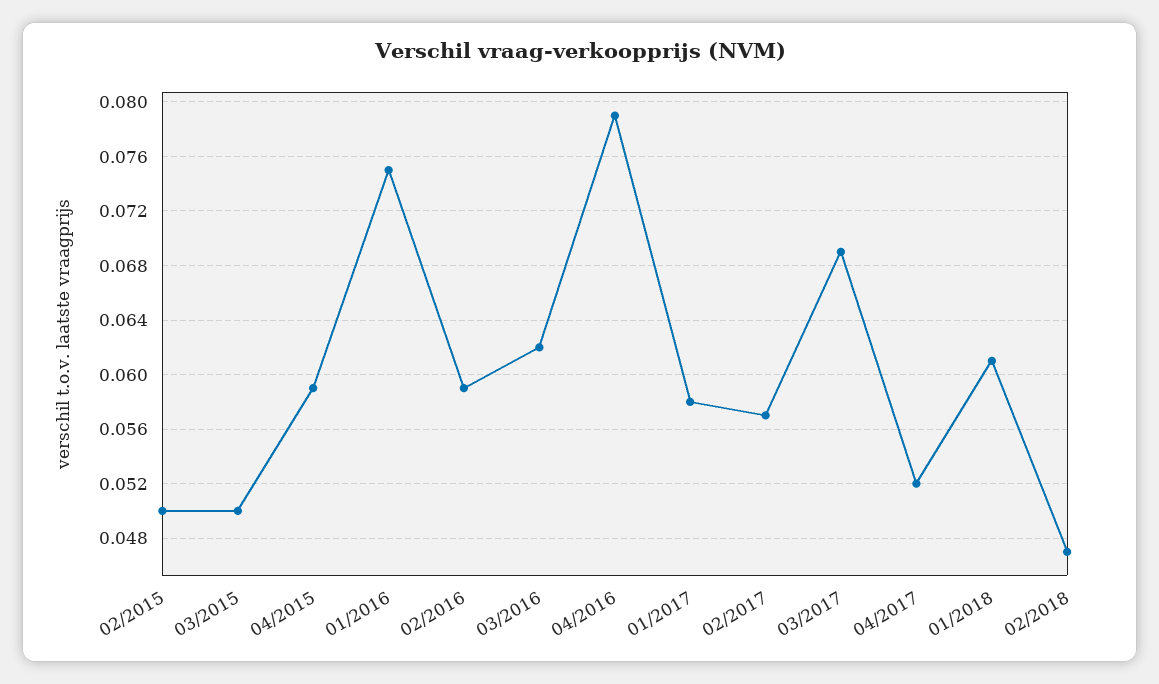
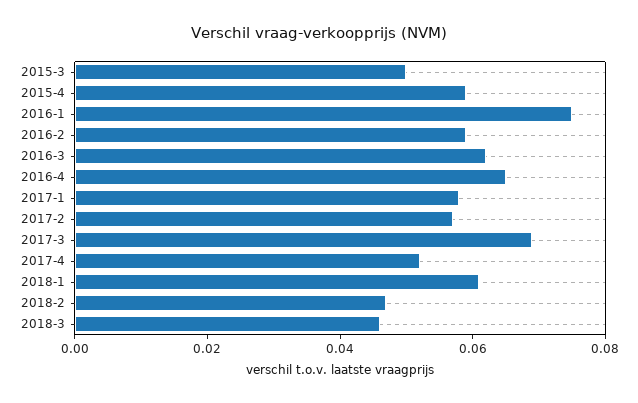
02/2015: 0.05 -> none
04/2016: 0.079 -> 0.065
2018-3: none -> 0.045

